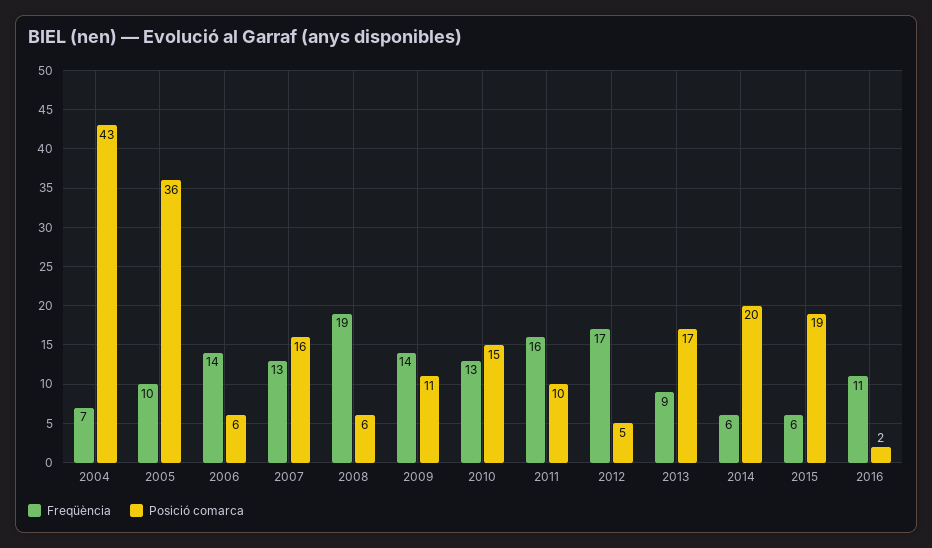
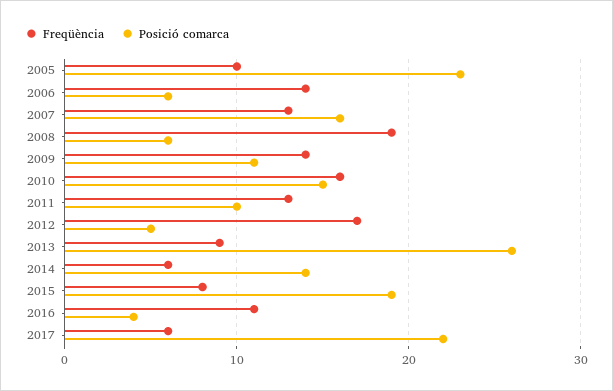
Freqüència, 2004: 7 -> none
Posició comarca, 2004: 43 -> none
Posició comarca, 2005: 36 -> 23
Freqüència, 2010: 13 -> 16
Freqüència, 2011: 16 -> 13
Posició comarca, 2013: 17 -> 26
Posició comarca, 2014: 20 -> 14
Freqüència, 2015: 6 -> 8
Posició comarca, 2016: 2 -> 4
Freqüència, 2017: none -> 6
Posició comarca, 2017: none -> 22

